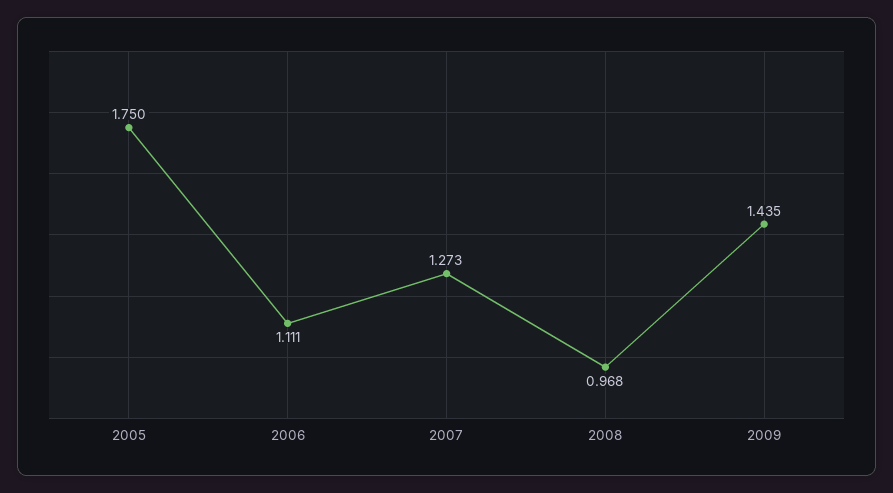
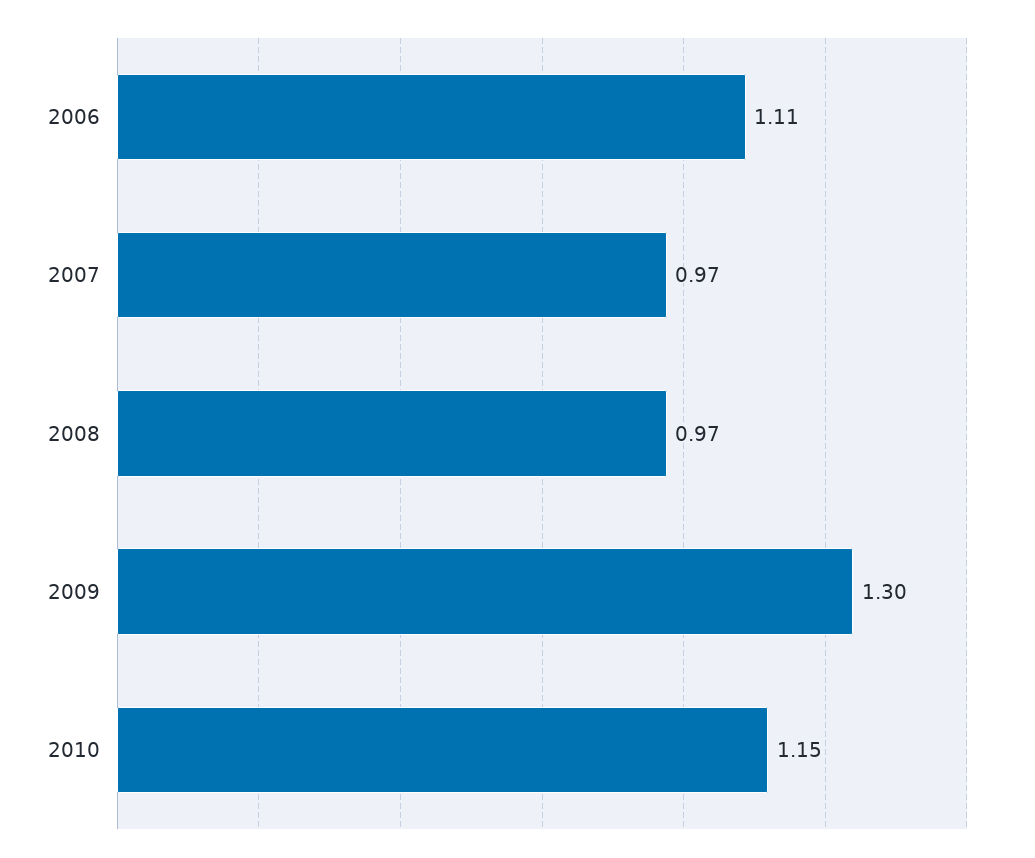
2005: 1.75 -> none
2007: 1.273 -> 0.97
2009: 1.435 -> 1.3
2010: none -> 1.15

